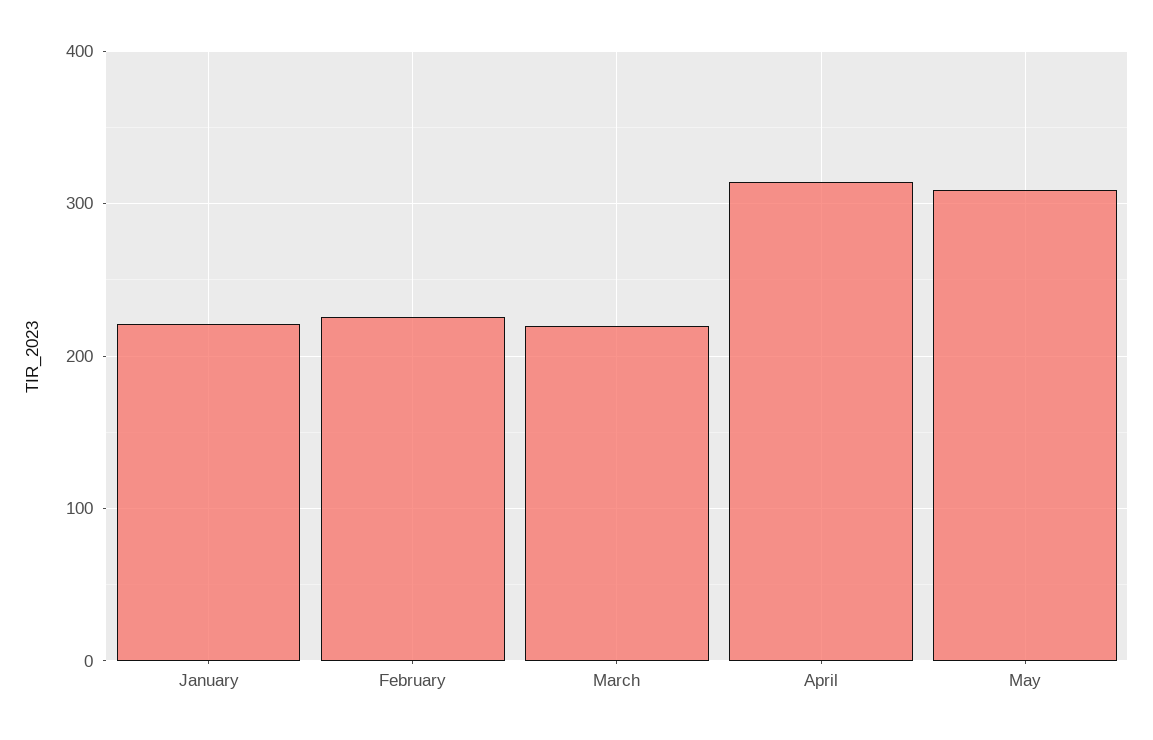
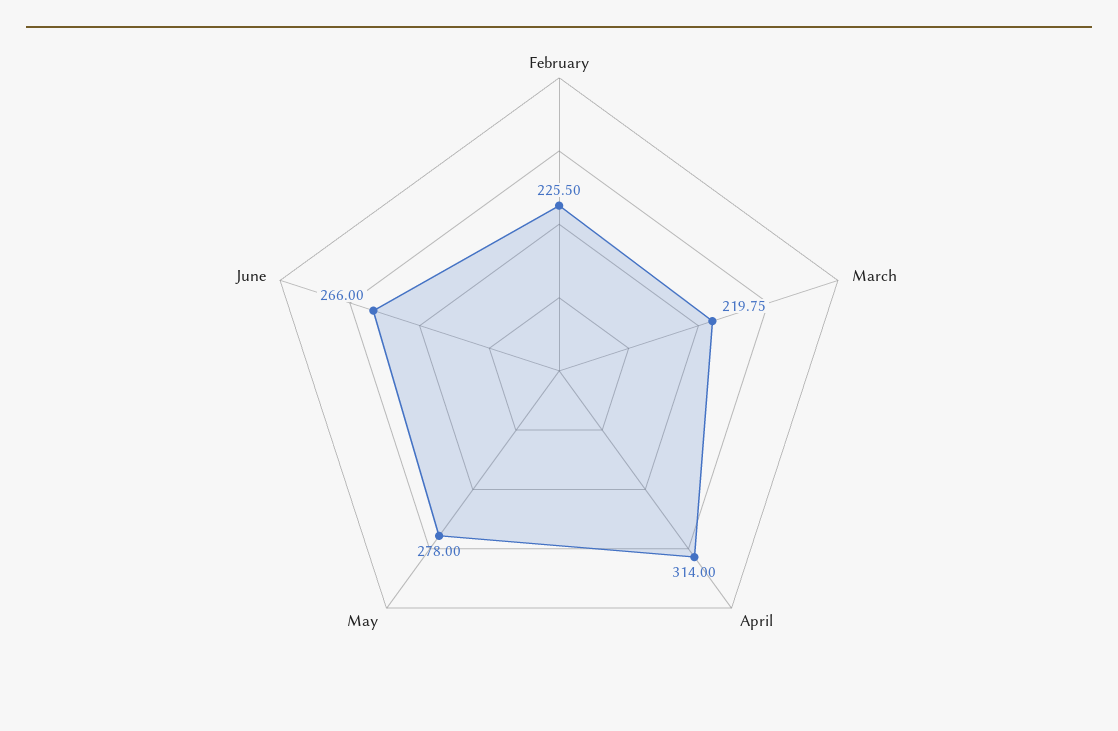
January: 220 -> none
May: 310 -> 278
June: none -> 266

